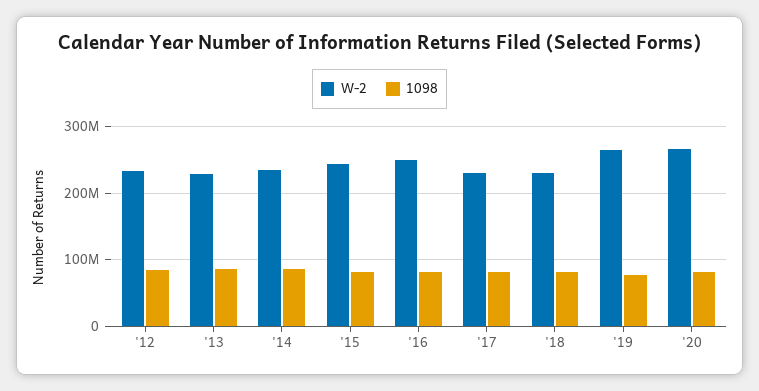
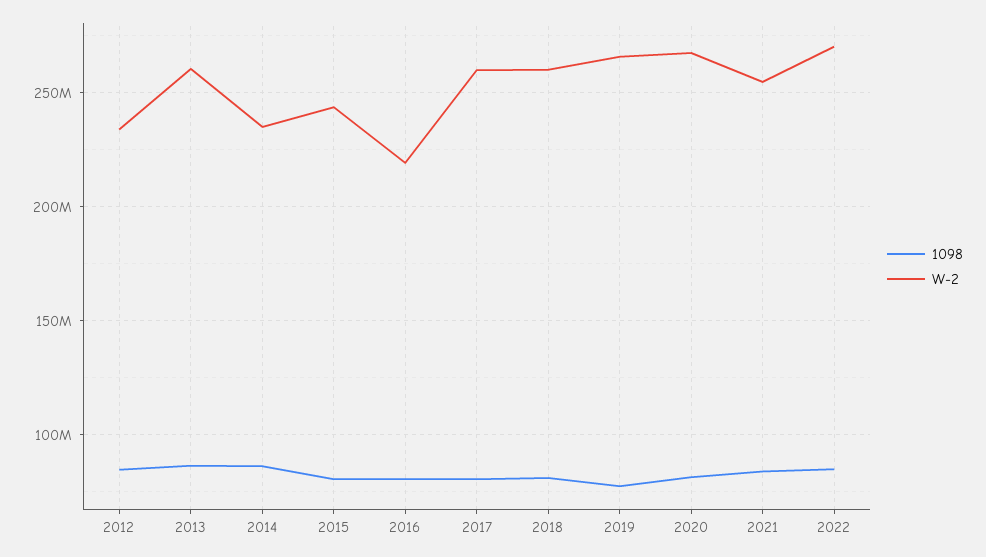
W-2, '13: 230000000 -> 260000000
W-2, '16: 250000000 -> 220000000
W-2, '17: 230000000 -> 260000000
W-2, '18: 230000000 -> 260000000
1098, 2021: none -> 85000000
W-2, 2021: none -> 255000000
1098, 2022: none -> 85000000
W-2, 2022: none -> 270000000

